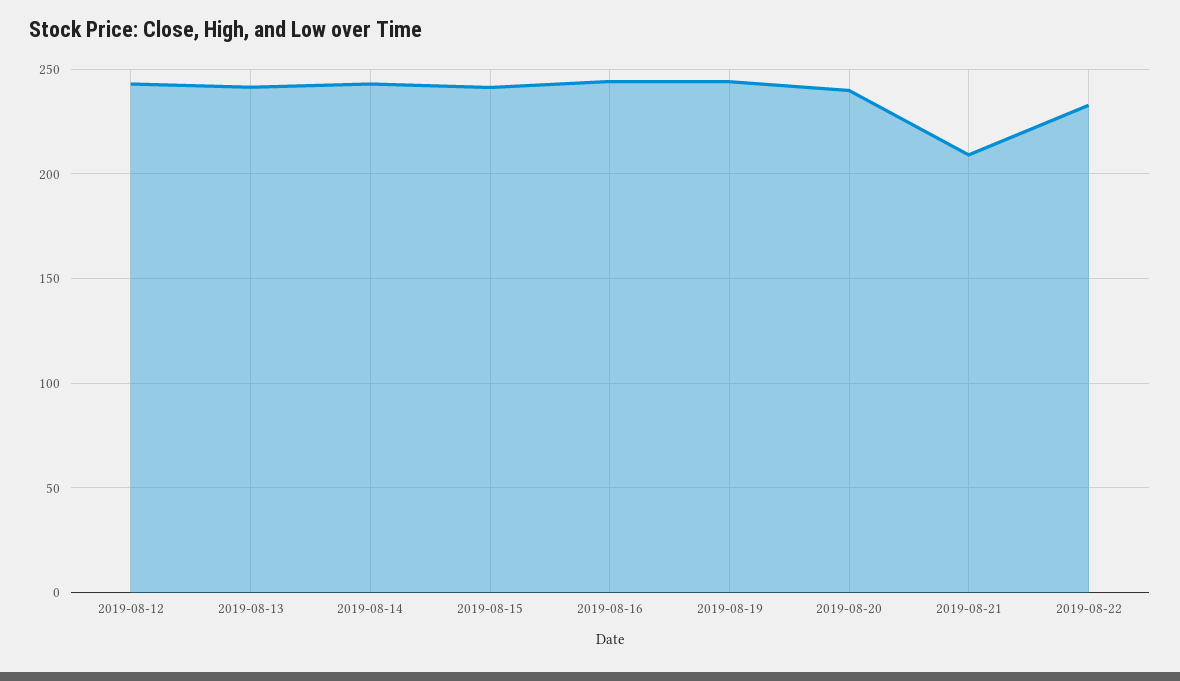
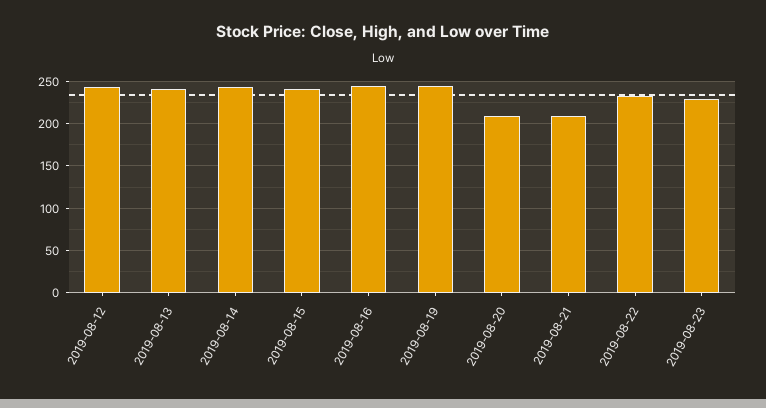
2019-08-20: 240 -> 210
2019-08-23: none -> 230

